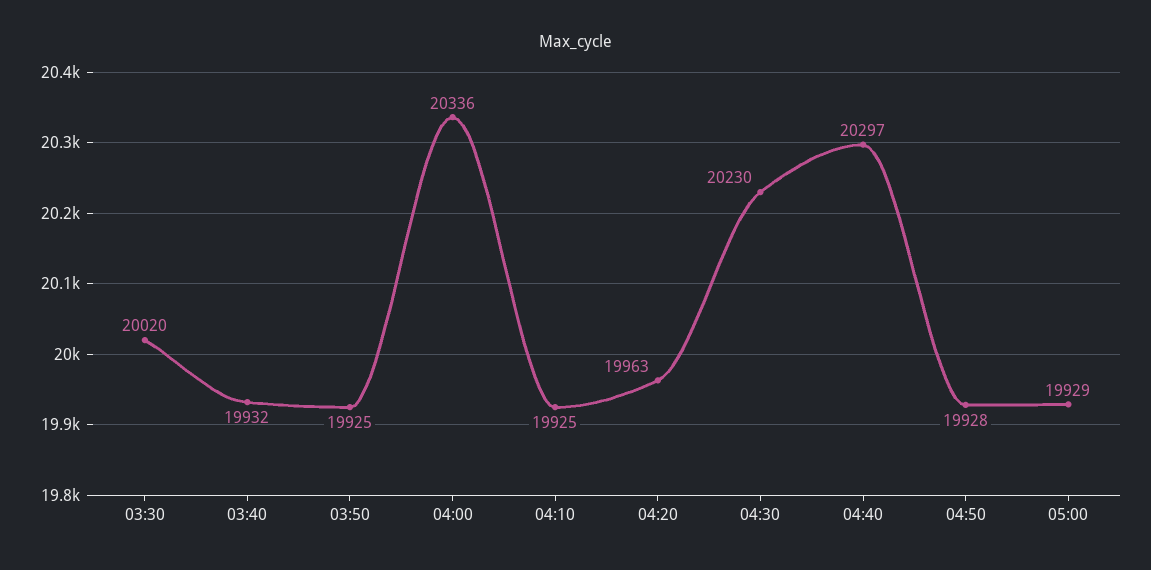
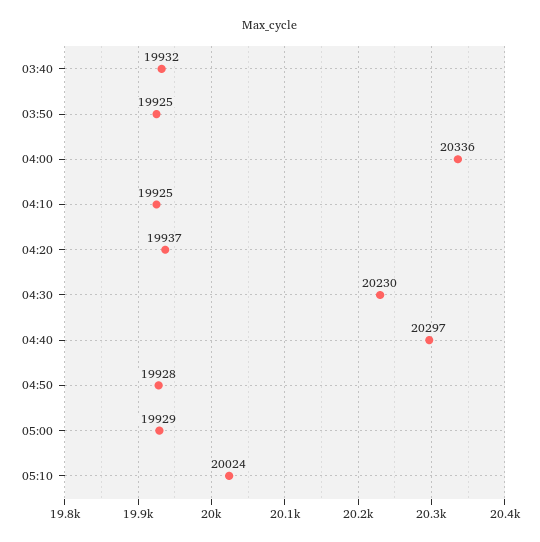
03:30: 20020 -> none
04:20: 19963 -> 19937
05:10: none -> 20024

